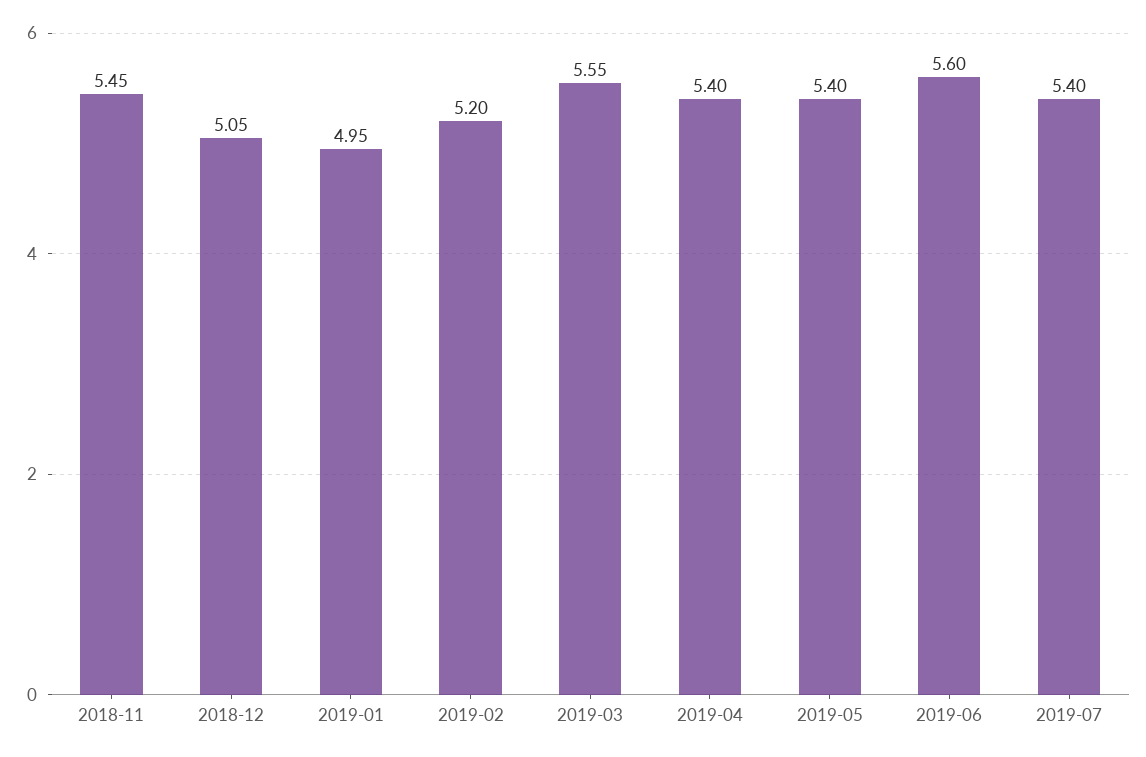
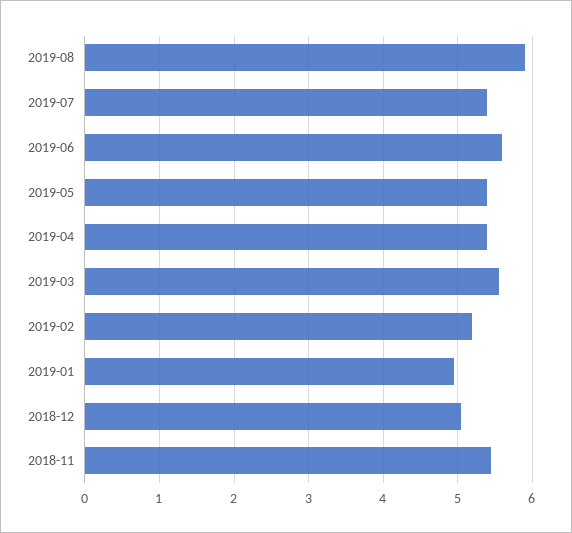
2019-08: none -> 5.9

